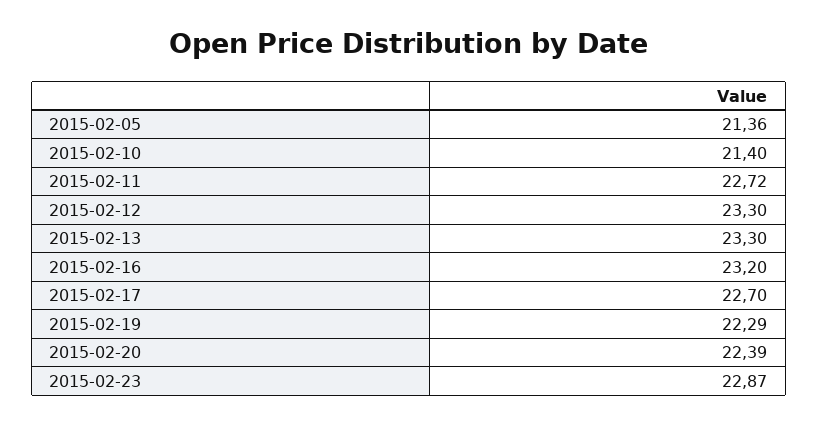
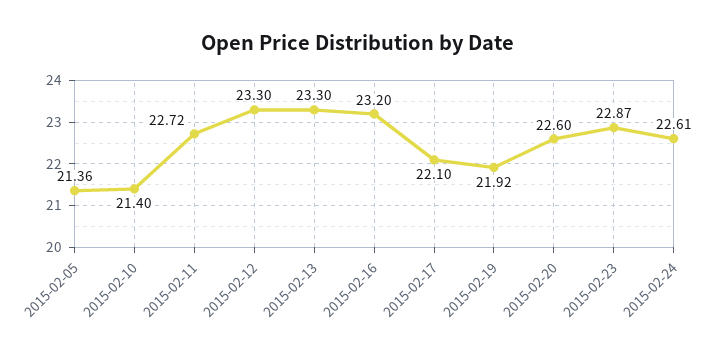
2015-02-17: 22.7 -> 22.1
2015-02-19: 22.29 -> 21.92
2015-02-20: 22.39 -> 22.6
2015-02-24: none -> 22.61

